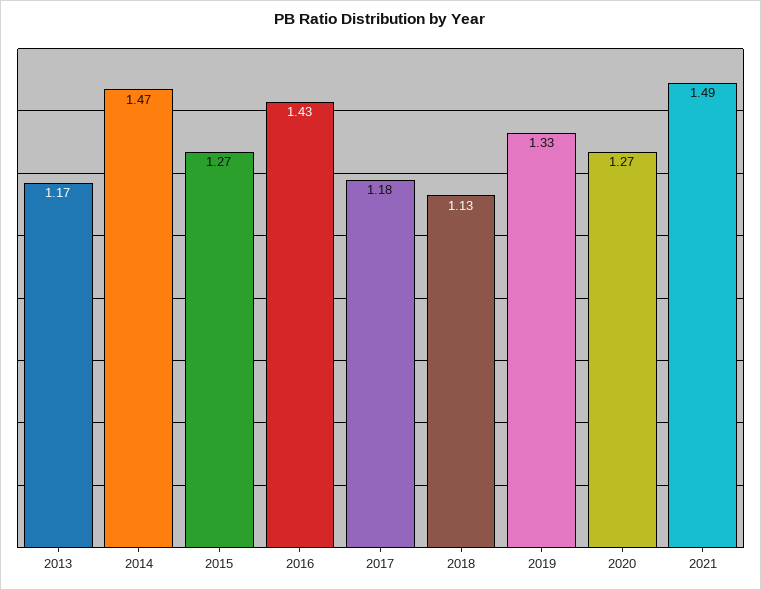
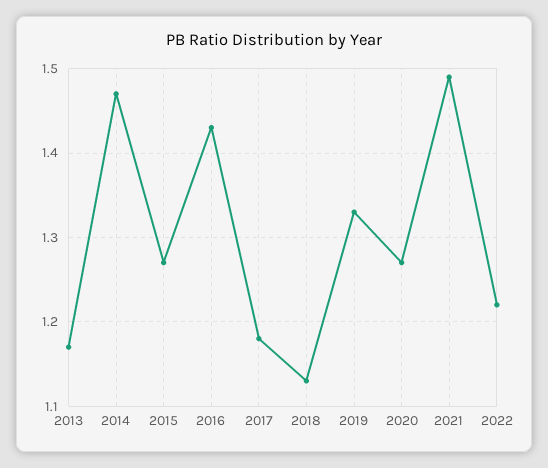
2022: none -> 1.22

